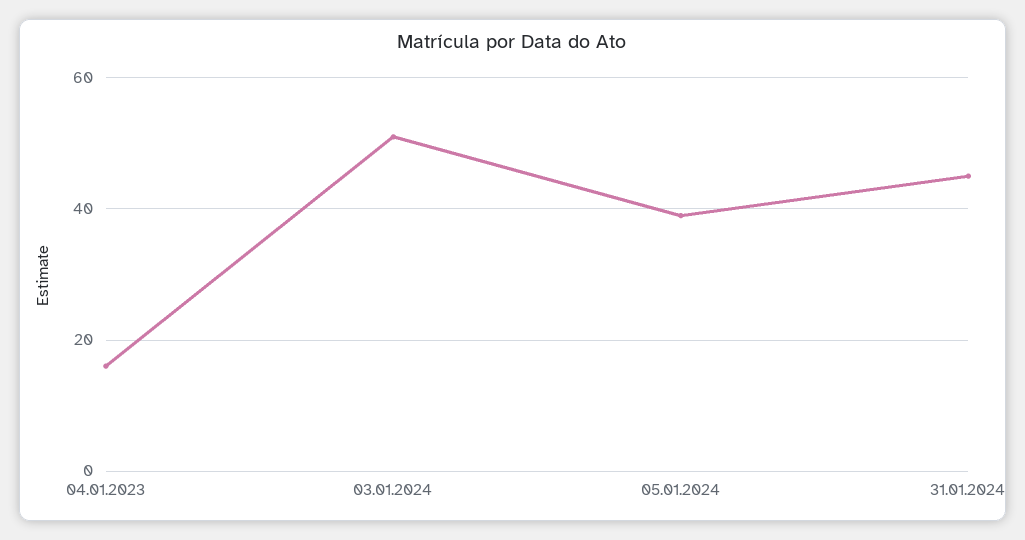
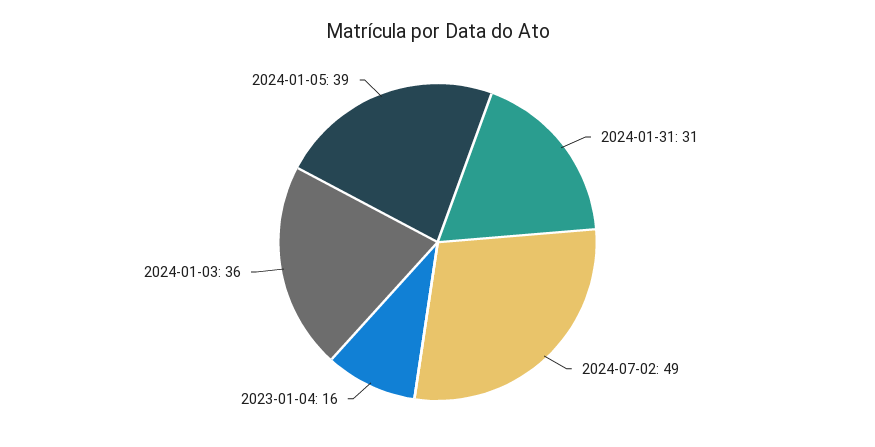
03.01.2024: 50 -> 36
31.01.2024: 45 -> 31
2024-07-02: none -> 49

